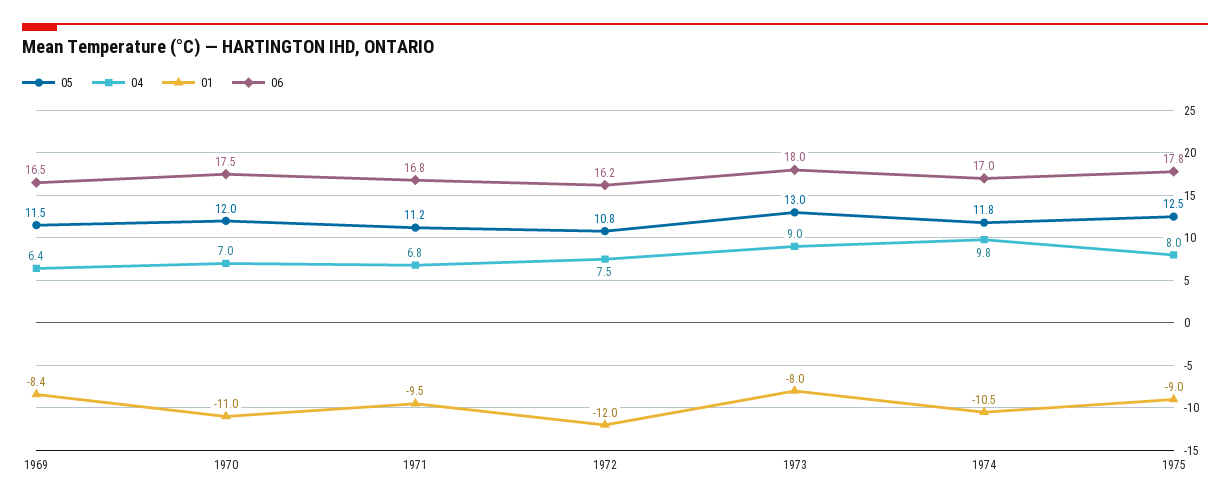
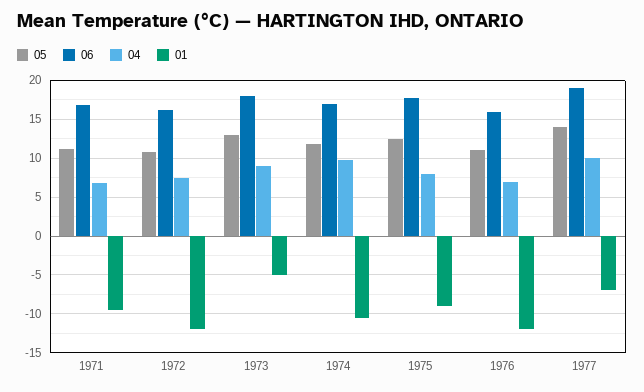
05, 1969: 11.5 -> none
04, 1969: 6.4 -> none
01, 1969: -8.4 -> none
06, 1969: 16.5 -> none
05, 1970: 12 -> none
04, 1970: 7 -> none
01, 1970: -11 -> none
06, 1970: 17.5 -> none
01, 1973: -8 -> -5
05, 1976: none -> 11
06, 1976: none -> 16
04, 1976: none -> 7
01, 1976: none -> -12
05, 1977: none -> 14
06, 1977: none -> 19
04, 1977: none -> 10
01, 1977: none -> -7

